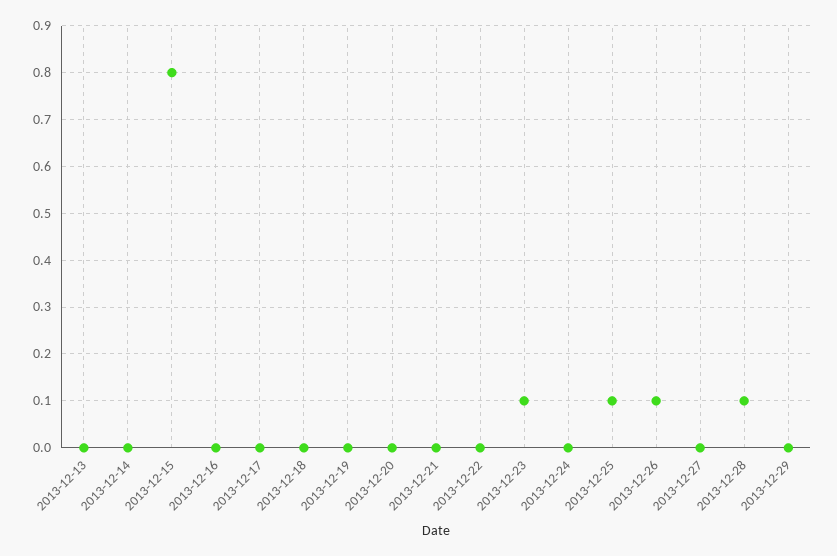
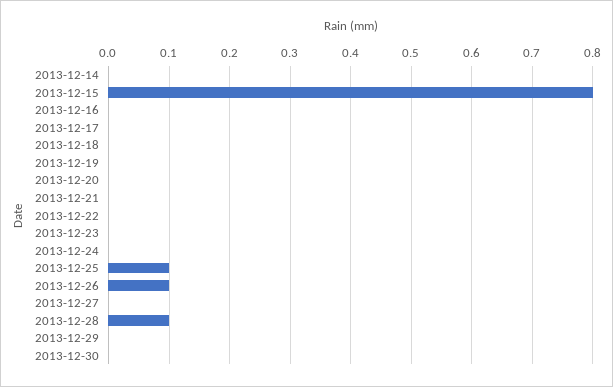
2013-12-13: 0 -> none
2013-12-23: 0.1 -> 0
2013-12-30: none -> 0

